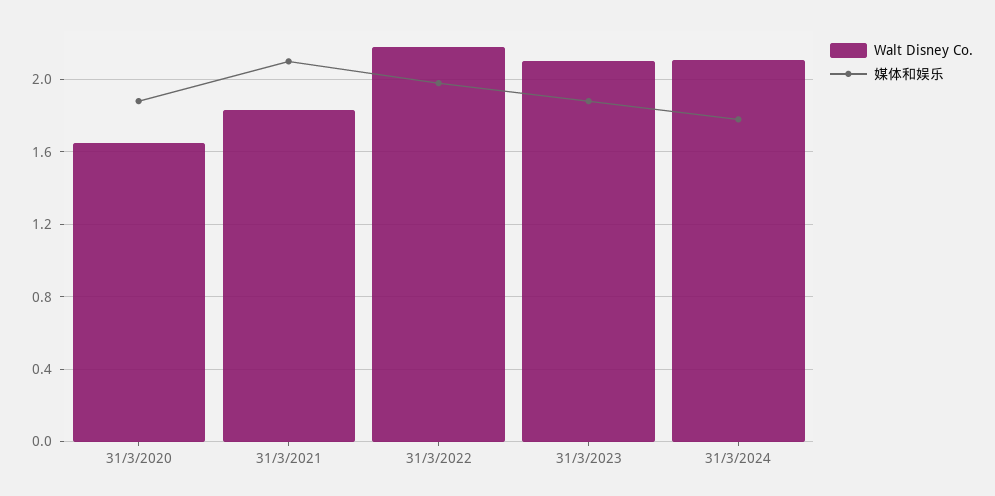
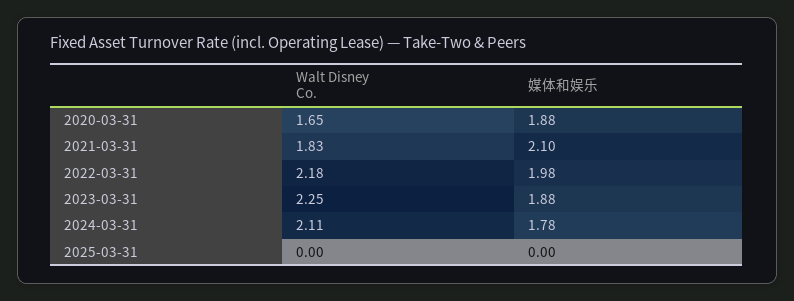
Walt Disney Co., 31/3/2023: 2.1 -> 2.25
Walt Disney Co., 2025-03-31: none -> 0
媒体和娱乐, 2025-03-31: none -> 0

